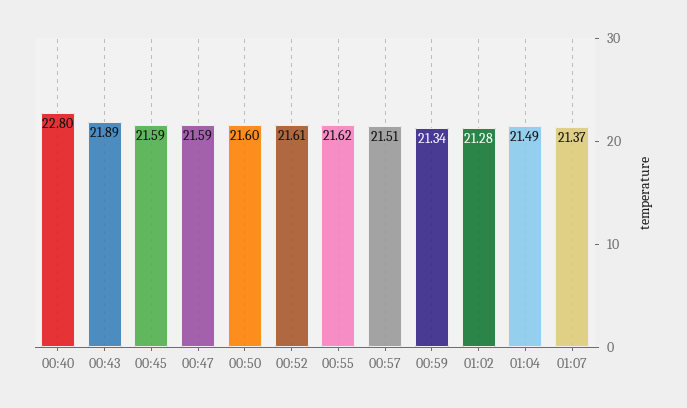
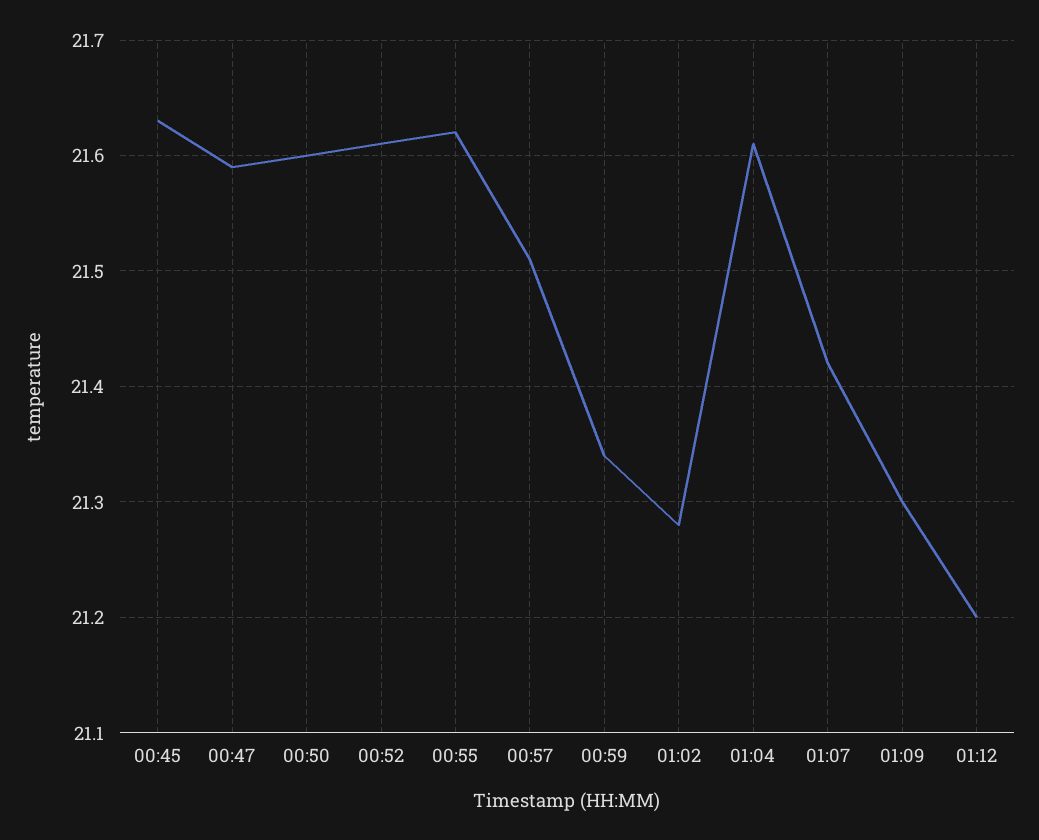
00:40: 22.8 -> none
00:43: 21.89 -> none
00:45: 21.59 -> 21.63
01:04: 21.49 -> 21.61
01:07: 21.37 -> 21.42
01:09: none -> 21.3
01:12: none -> 21.2

